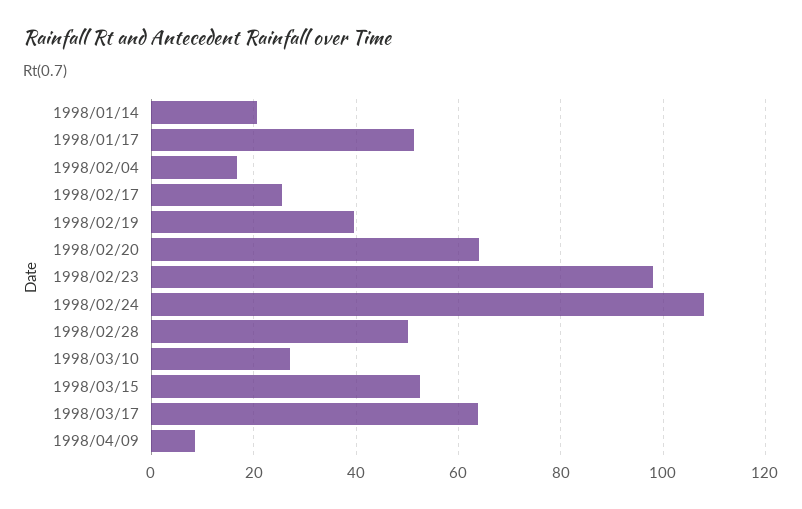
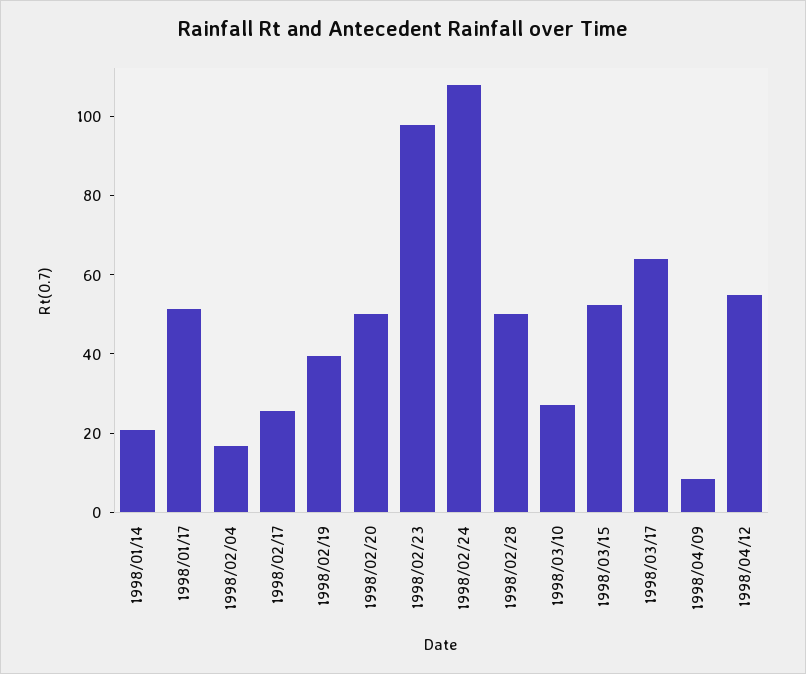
1998/02/20: 64 -> 50
1998/04/12: none -> 55

